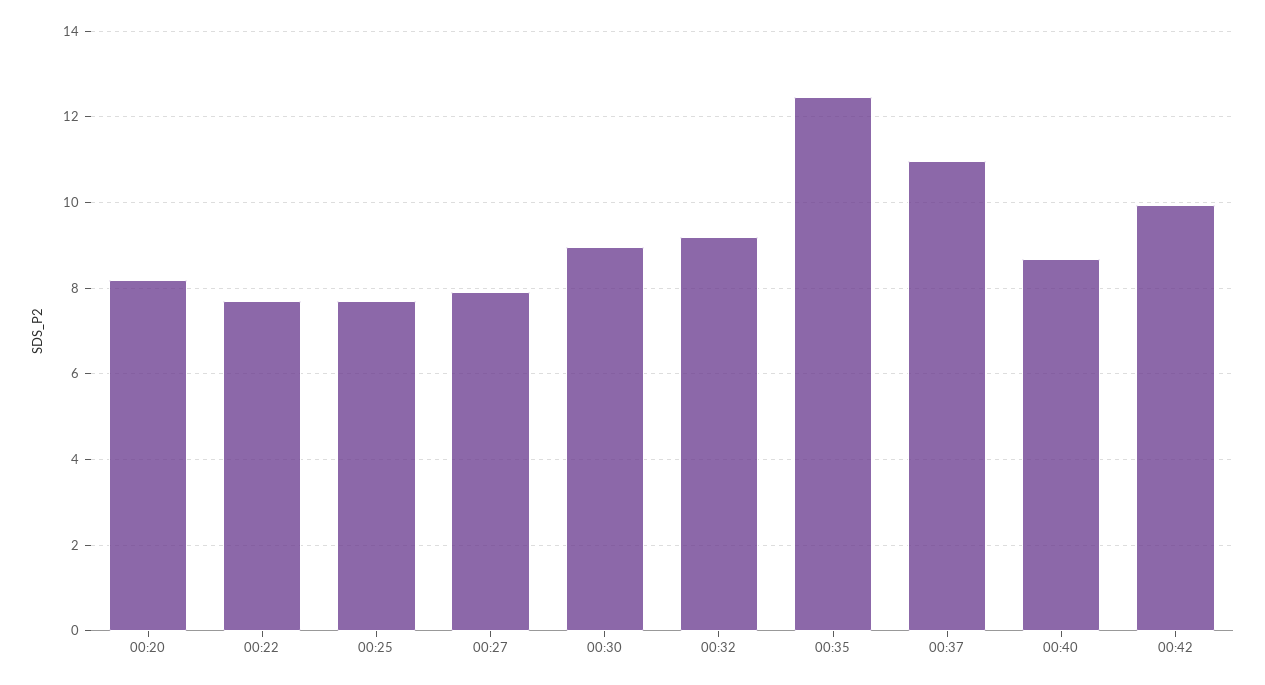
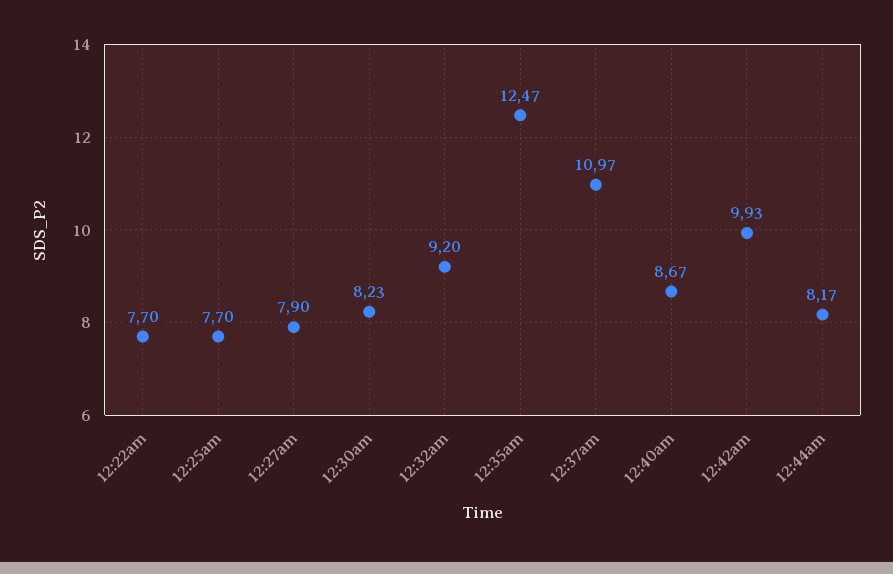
00:20: 8.2 -> none
00:30: 9 -> 8.23
12:44am: none -> 8.17

